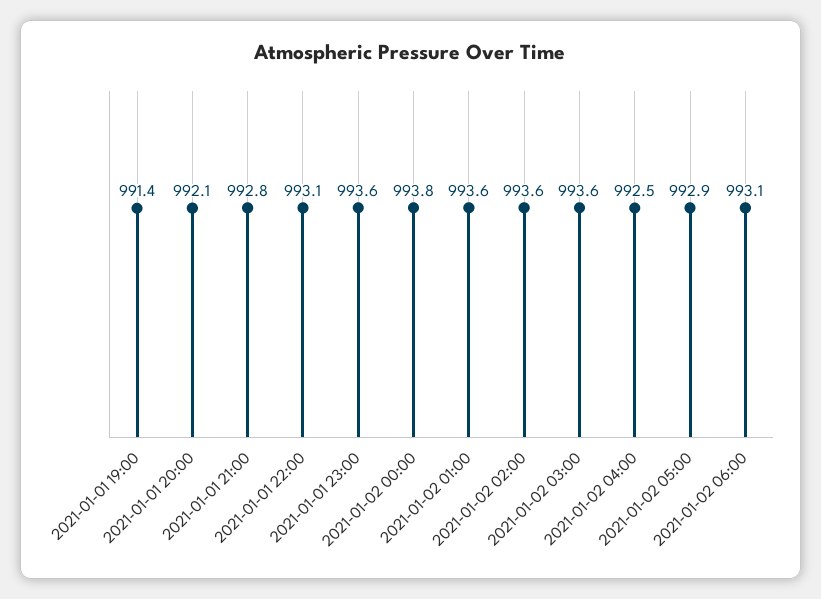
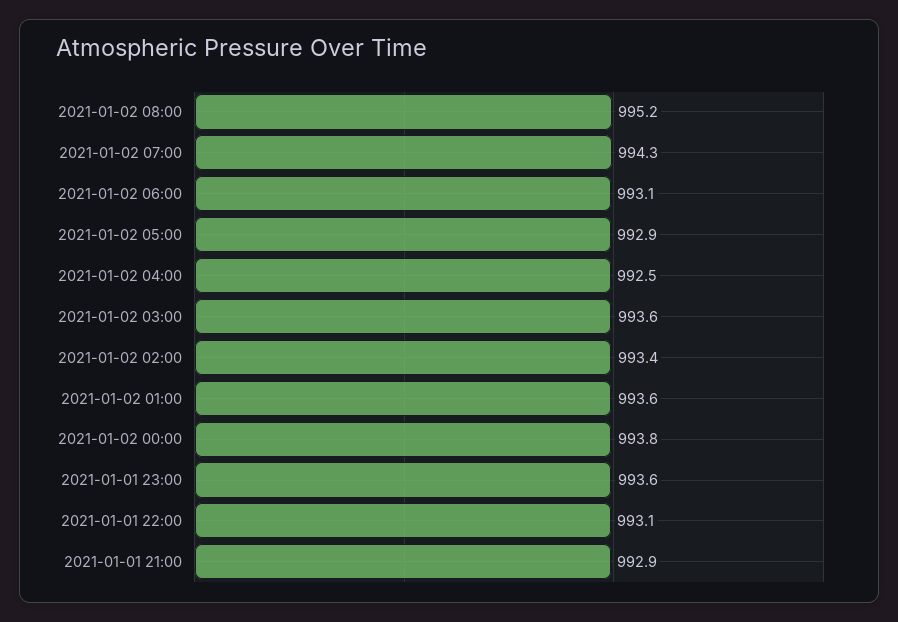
2021-01-01 19:00: 991.4 -> none
2021-01-01 20:00: 992.1 -> none
2021-01-01 21:00: 992.8 -> 992.9
2021-01-02 02:00: 993.6 -> 993.4
2021-01-02 08:00: none -> 995.2
2021-01-02 07:00: none -> 994.3

